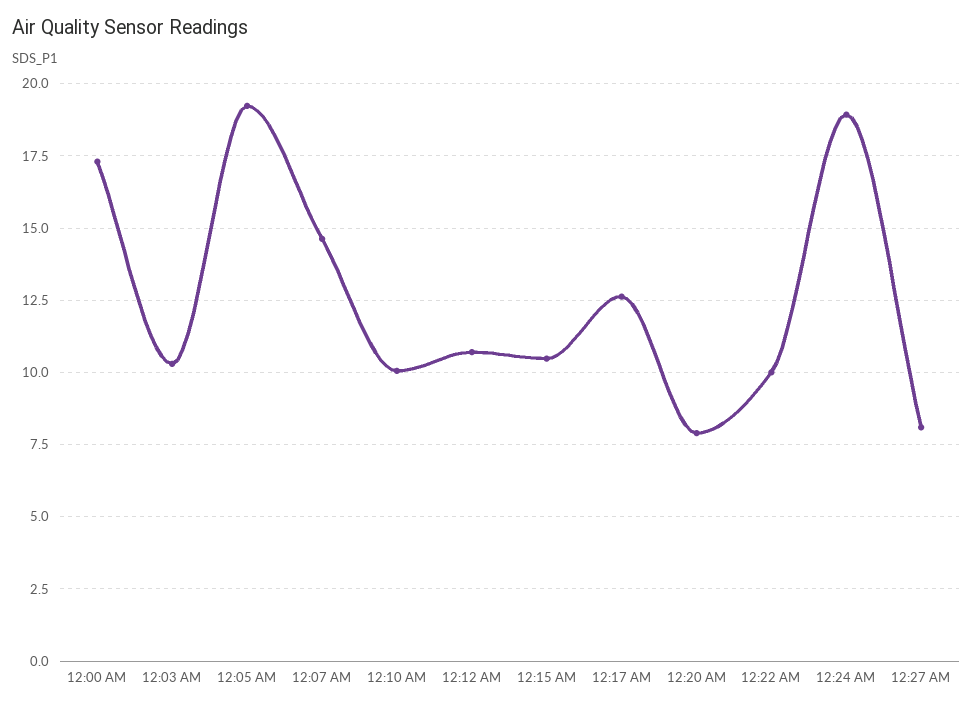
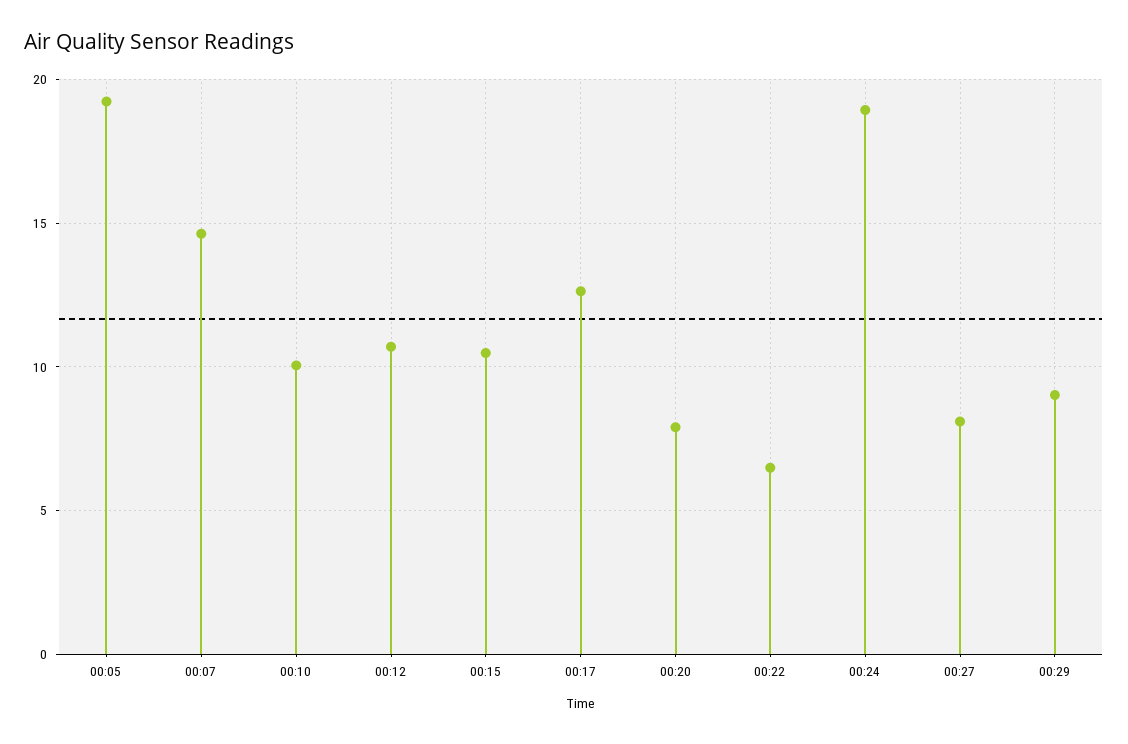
12:00 AM: 17.25 -> none
12:03 AM: 10.25 -> none
12:22 AM: 10 -> 6.5
00:29: none -> 9

